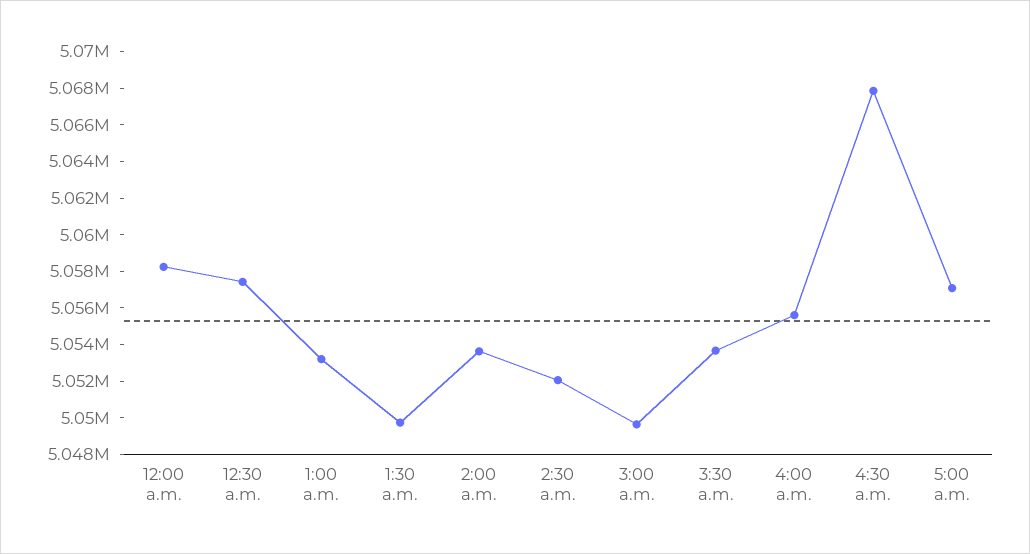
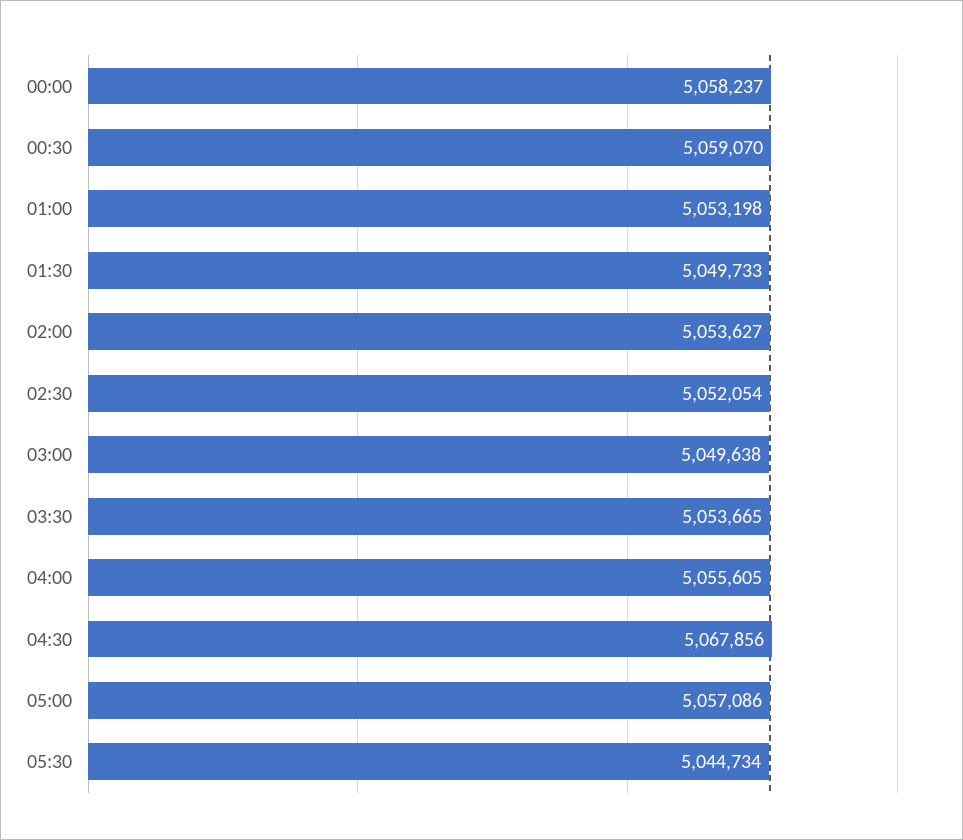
12:30 a.m.: 5057500 -> 5059070
05:30: none -> 5044734

